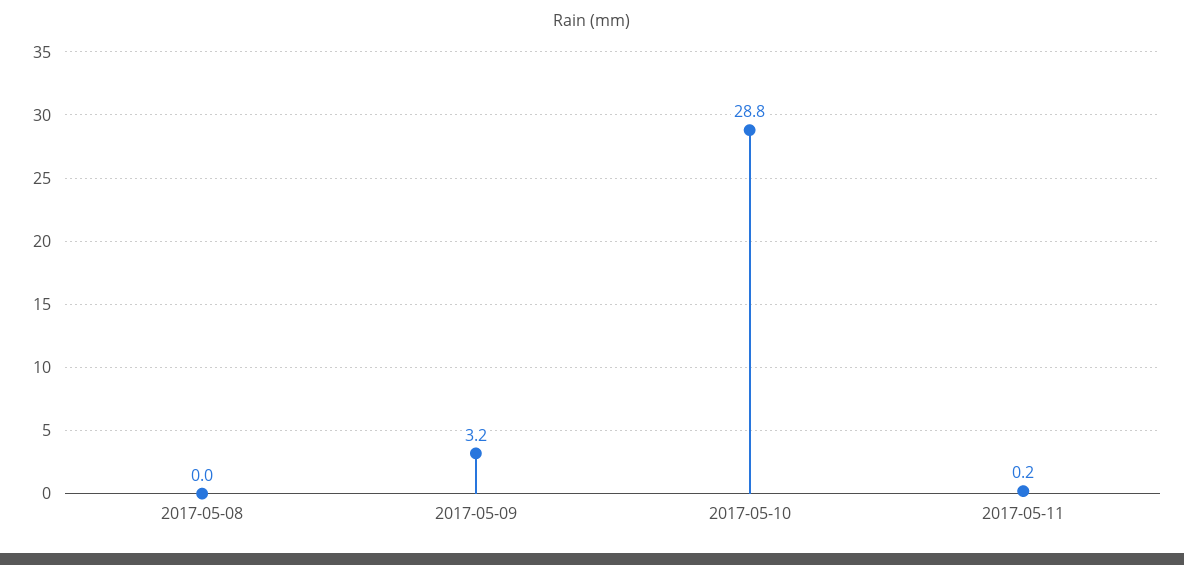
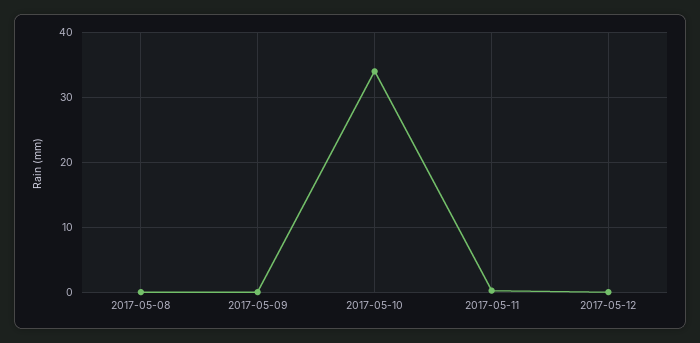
2017-05-09: 3.2 -> 0
2017-05-10: 28.8 -> 34
2017-05-12: none -> 0

